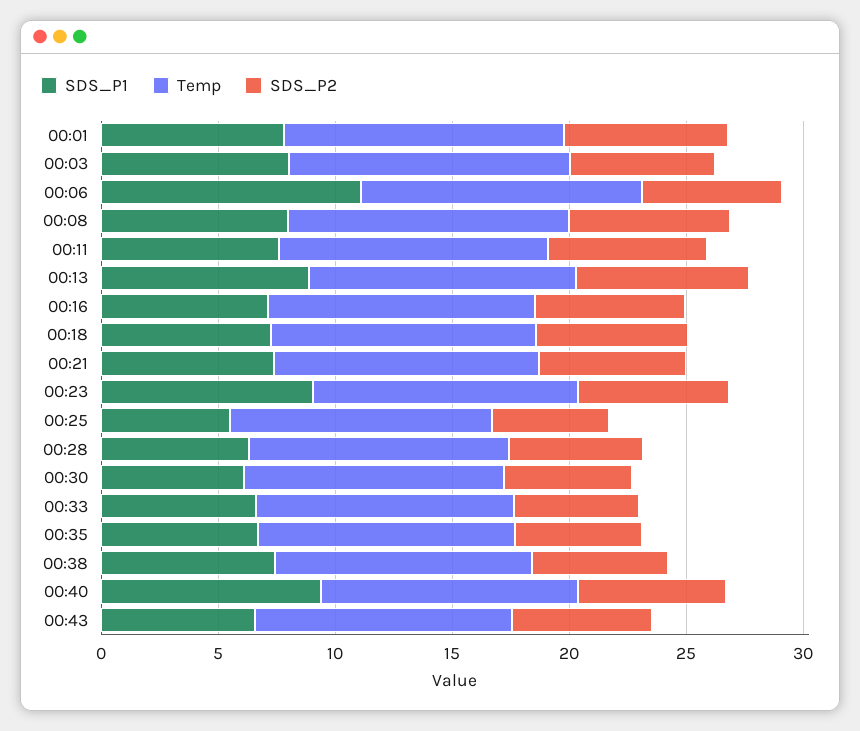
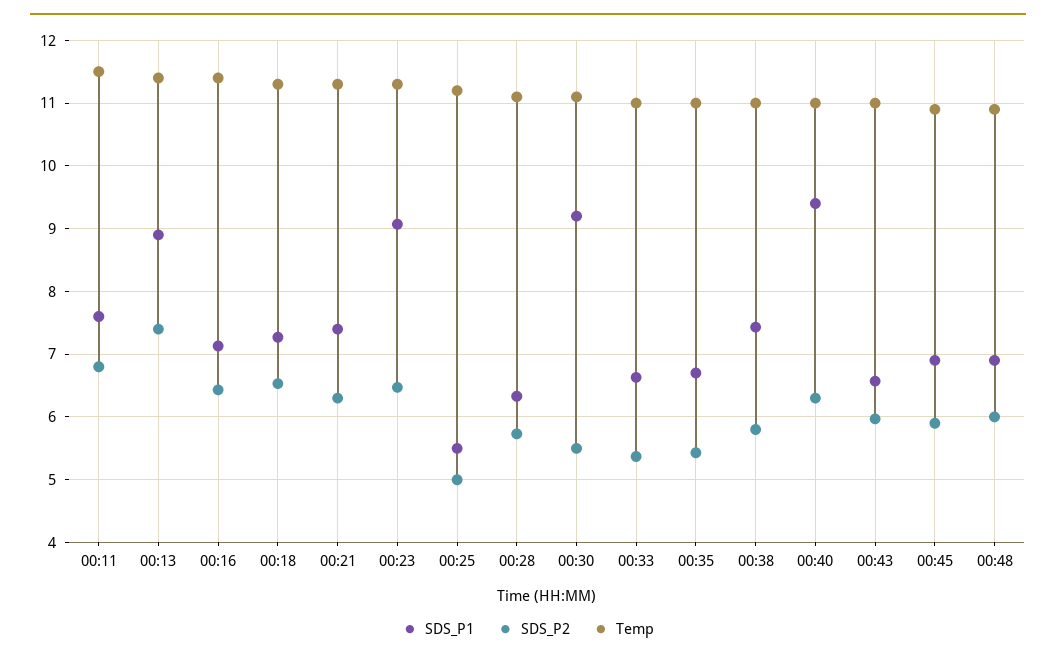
SDS_P1, 00:01: 8 -> none
Temp, 00:01: 12 -> none
SDS_P2, 00:01: 7 -> none
SDS_P1, 00:03: 8 -> none
Temp, 00:03: 12 -> none
SDS_P2, 00:03: 6 -> none
SDS_P1, 00:06: 11 -> none
Temp, 00:06: 12 -> none
SDS_P2, 00:06: 6 -> none
SDS_P1, 00:08: 8 -> none
Temp, 00:08: 12 -> none
SDS_P2, 00:08: 7 -> none
SDS_P1, 00:30: 6 -> 9.2
SDS_P1, 00:45: none -> 6.9
SDS_P2, 00:45: none -> 5.9
Temp, 00:45: none -> 10.9
SDS_P1, 00:48: none -> 6.9
SDS_P2, 00:48: none -> 6
Temp, 00:48: none -> 10.9

